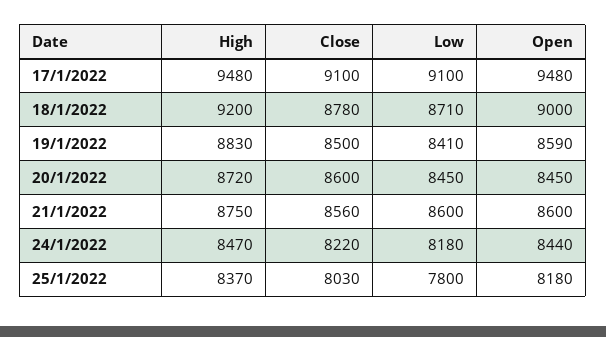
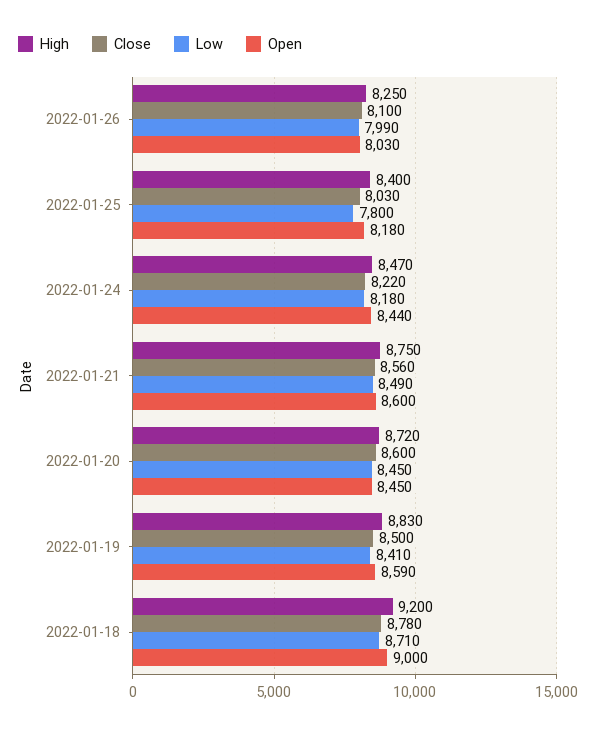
High, 17/1/2022: 9480 -> none
Close, 17/1/2022: 9100 -> none
Low, 17/1/2022: 9100 -> none
Open, 17/1/2022: 9480 -> none
Low, 21/1/2022: 8600 -> 8490
High, 25/1/2022: 8370 -> 8400
High, 2022-01-26: none -> 8250
Close, 2022-01-26: none -> 8100
Low, 2022-01-26: none -> 7990
Open, 2022-01-26: none -> 8030

